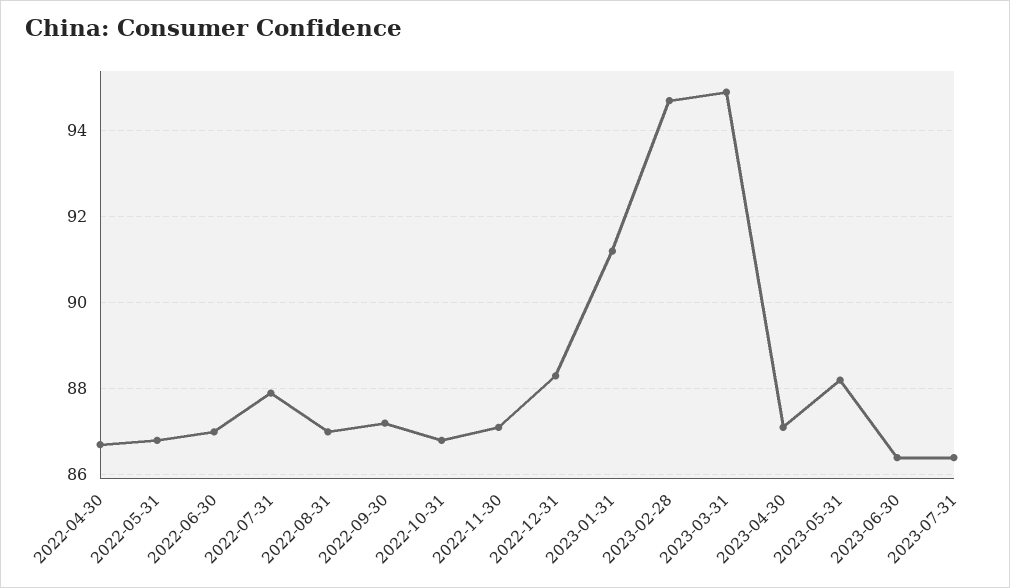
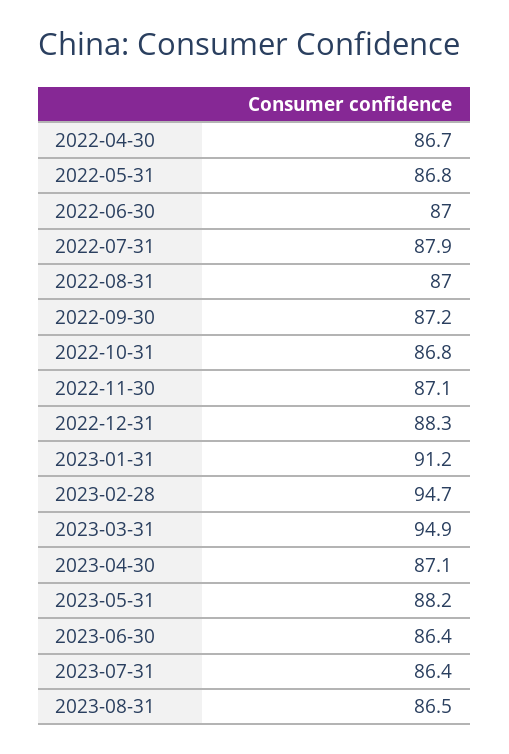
2023-08-31: none -> 86.5

